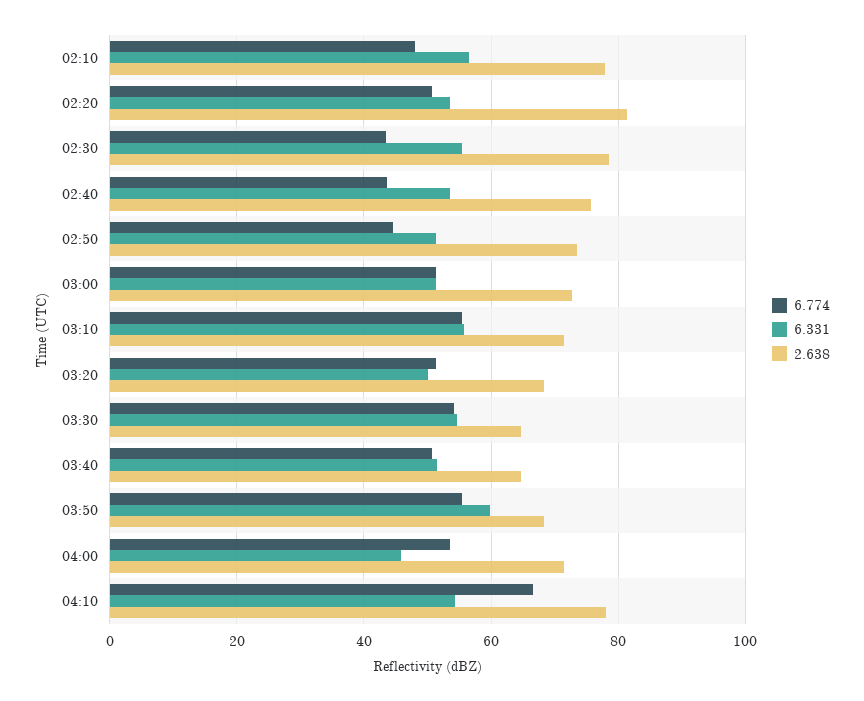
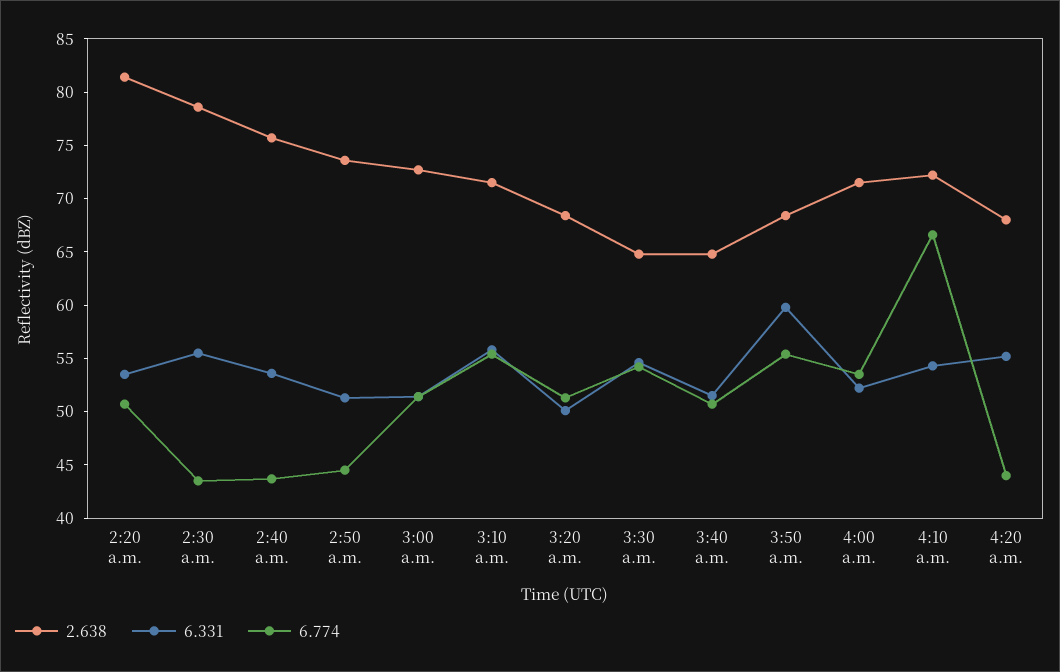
6.774, 02:10: 48 -> none
6.331, 02:10: 56 -> none
2.638, 02:10: 78 -> none
6.331, 04:00: 46 -> 52
2.638, 04:10: 78 -> 72
2.638, 4:20 a.m.: none -> 68
6.331, 4:20 a.m.: none -> 55
6.774, 4:20 a.m.: none -> 44

